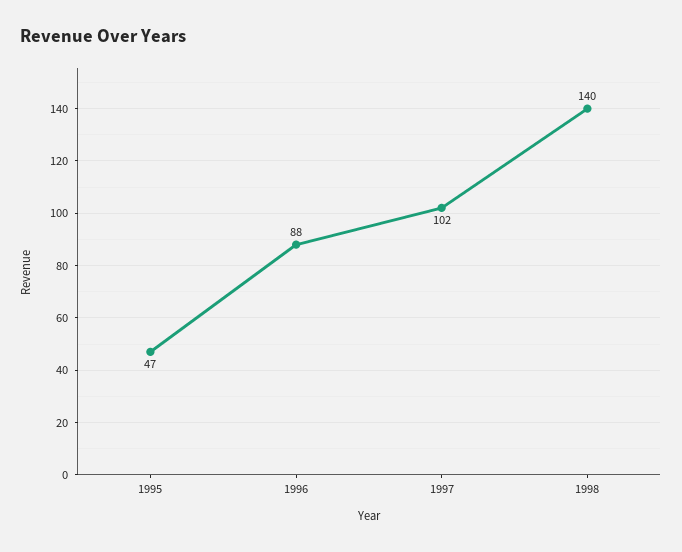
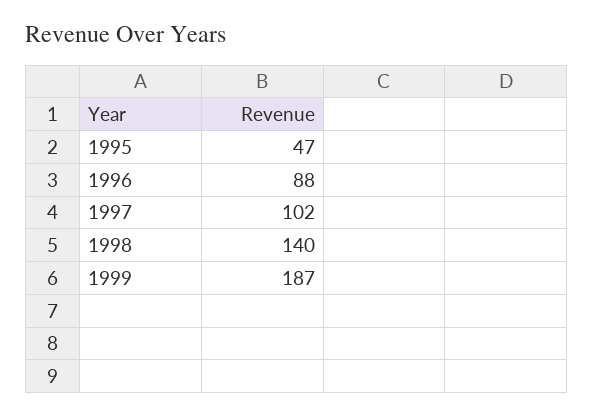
1999: none -> 187

